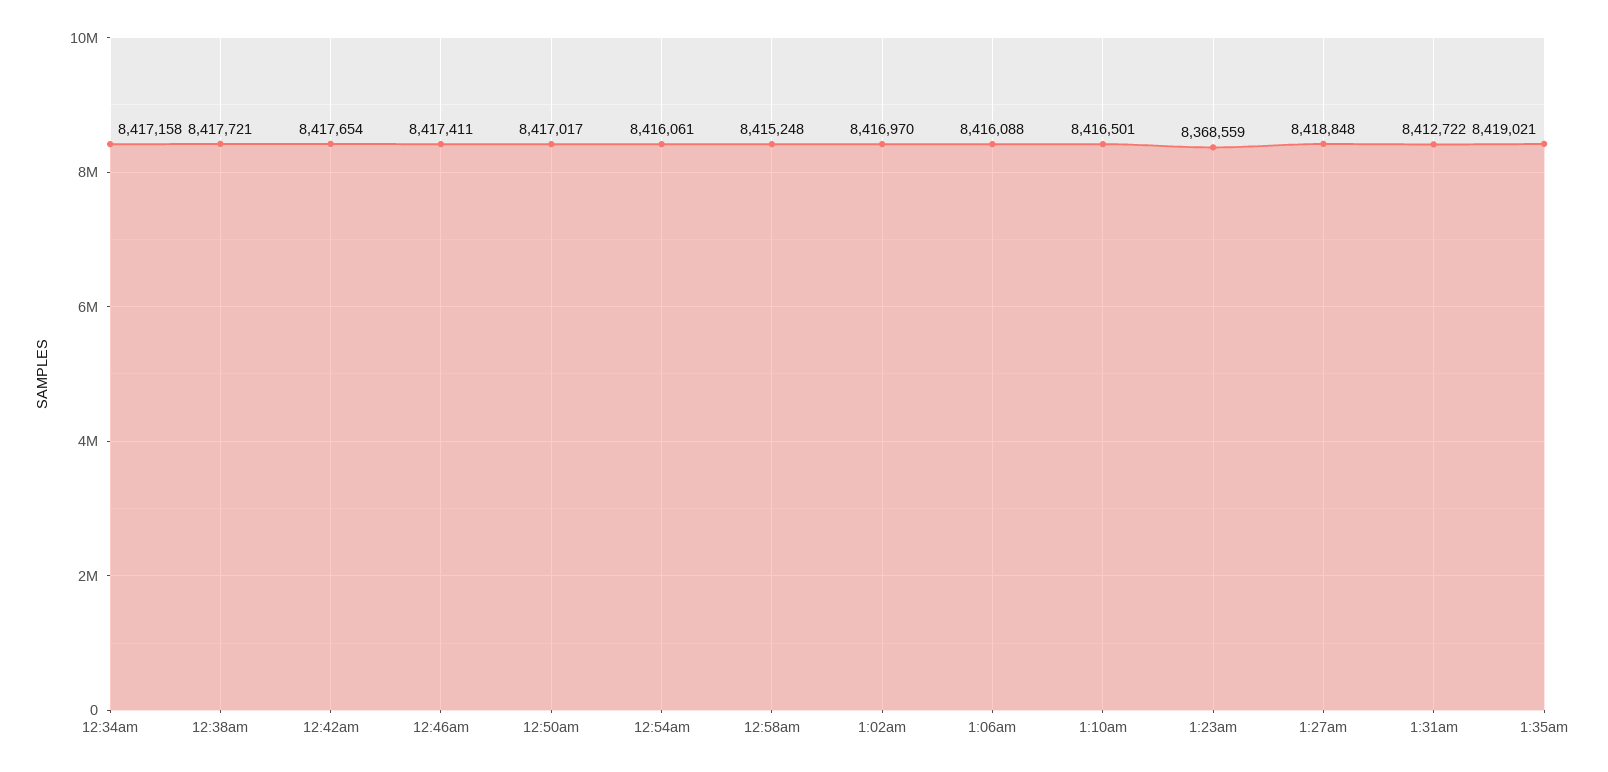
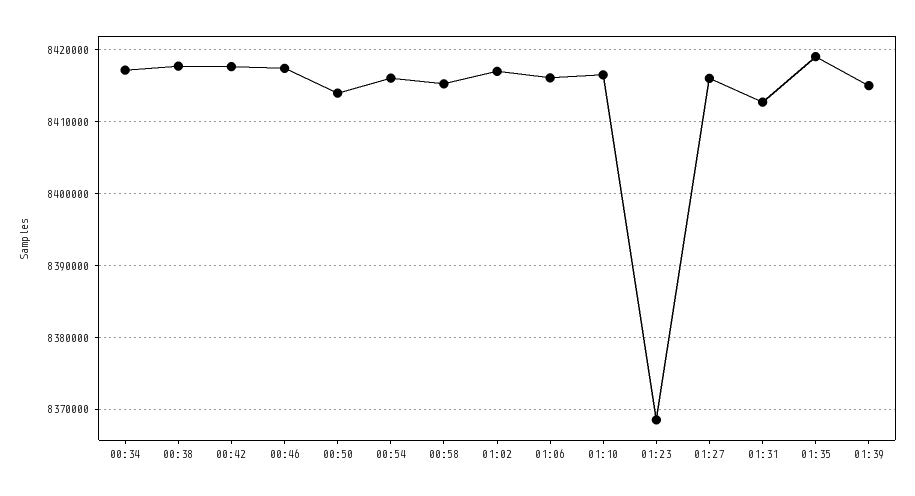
12:50am: 8417017 -> 8414000
1:27am: 8418848 -> 8416000
01:39: none -> 8415000

